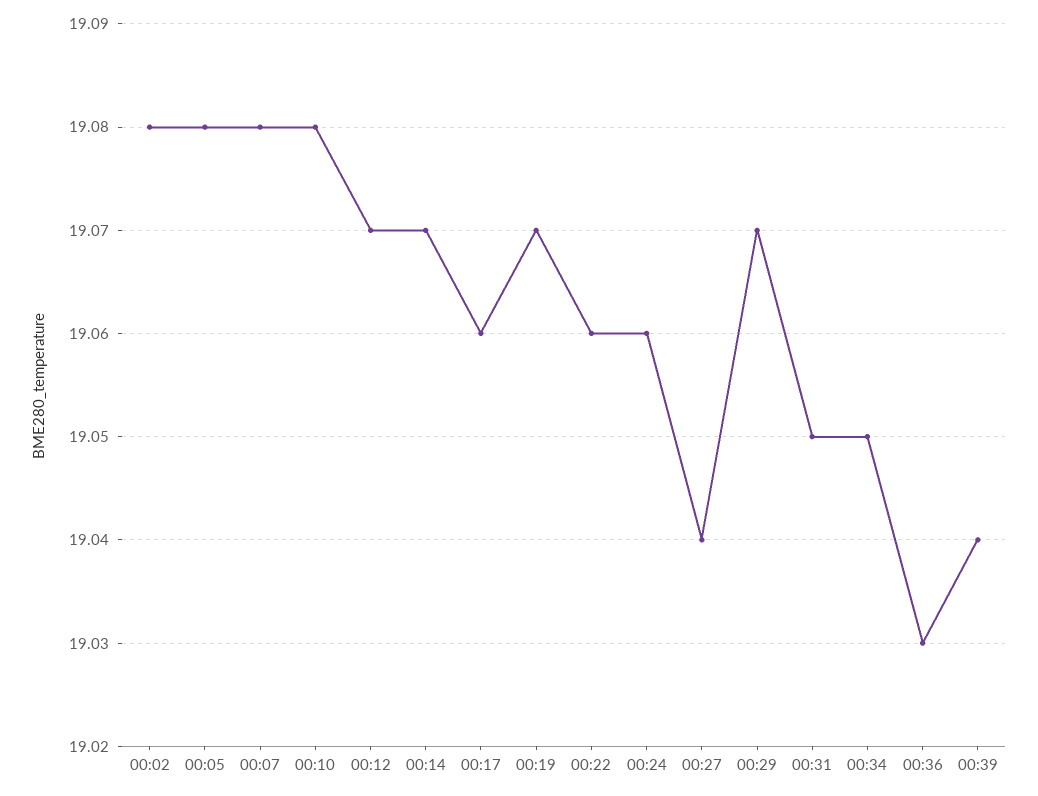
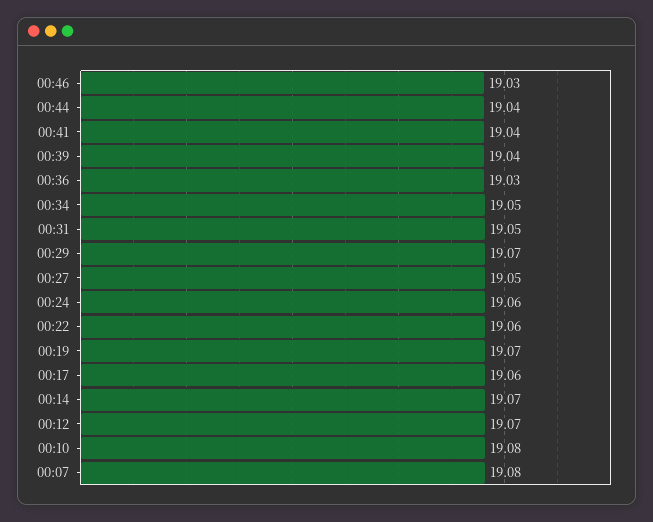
00:02: 19.08 -> none
00:05: 19.08 -> none
00:27: 19.04 -> 19.05
00:46: none -> 19.03
00:44: none -> 19.04
00:41: none -> 19.04

